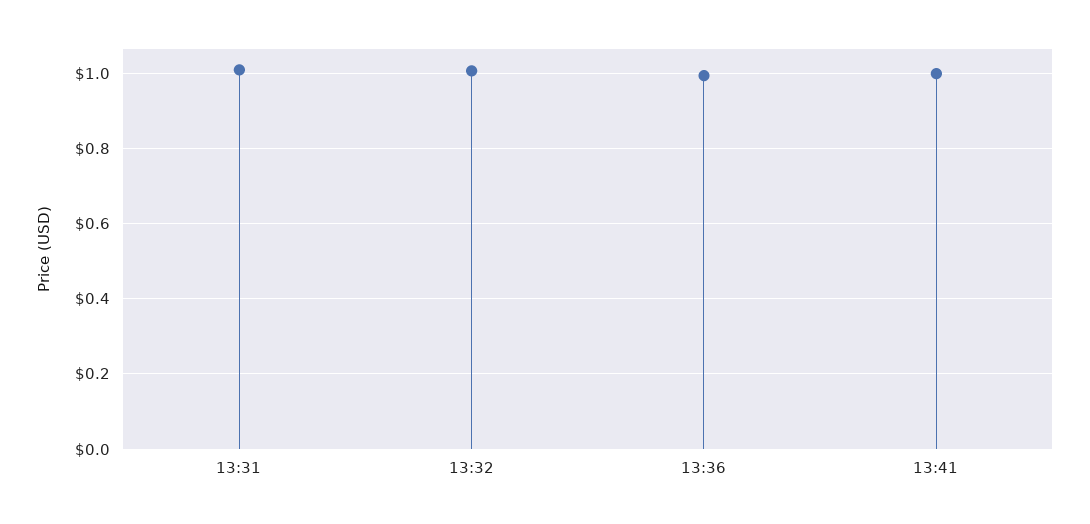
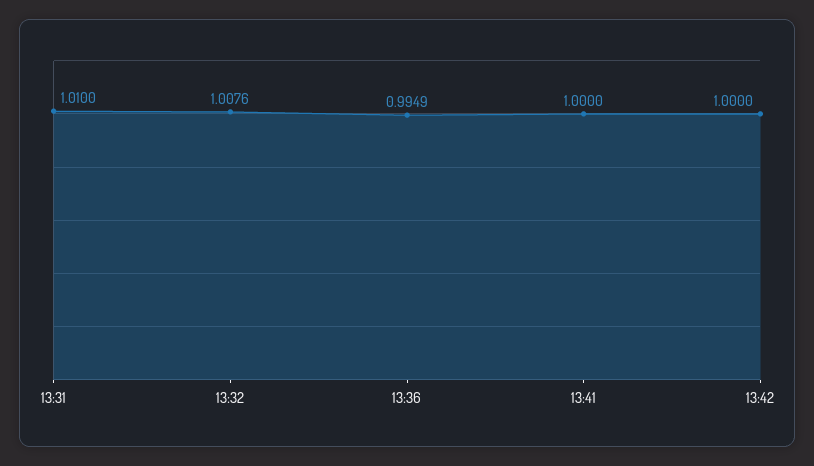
13:42: none -> 1

